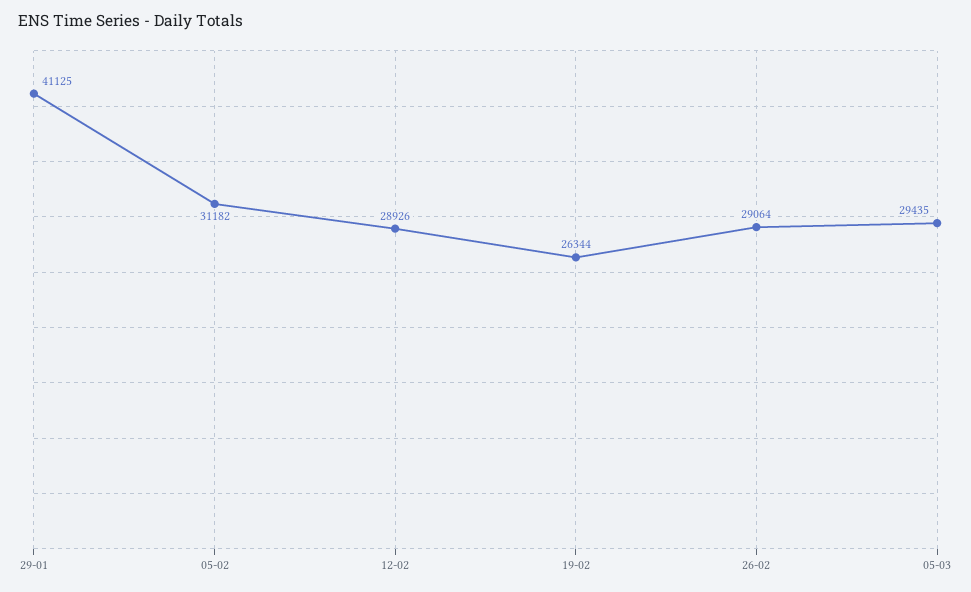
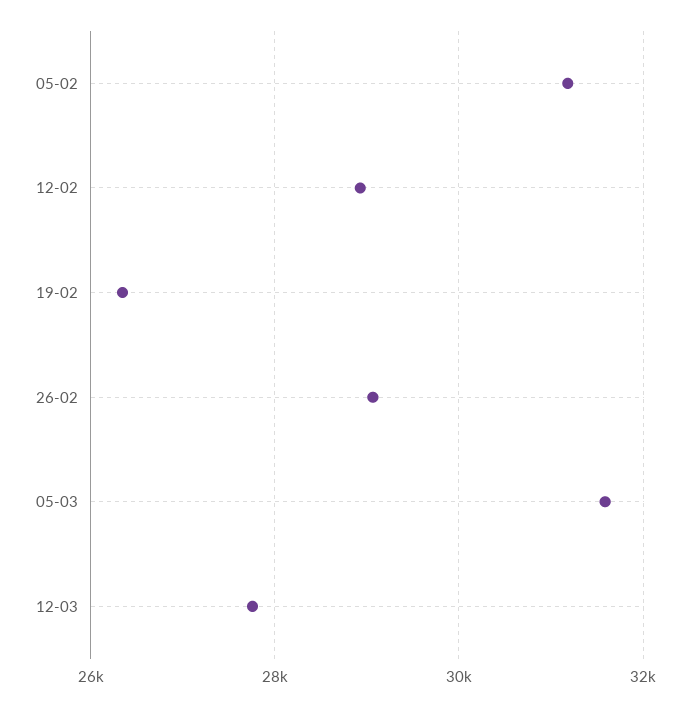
29-01: 41125 -> none
05-03: 29435 -> 31600
12-03: none -> 27800

